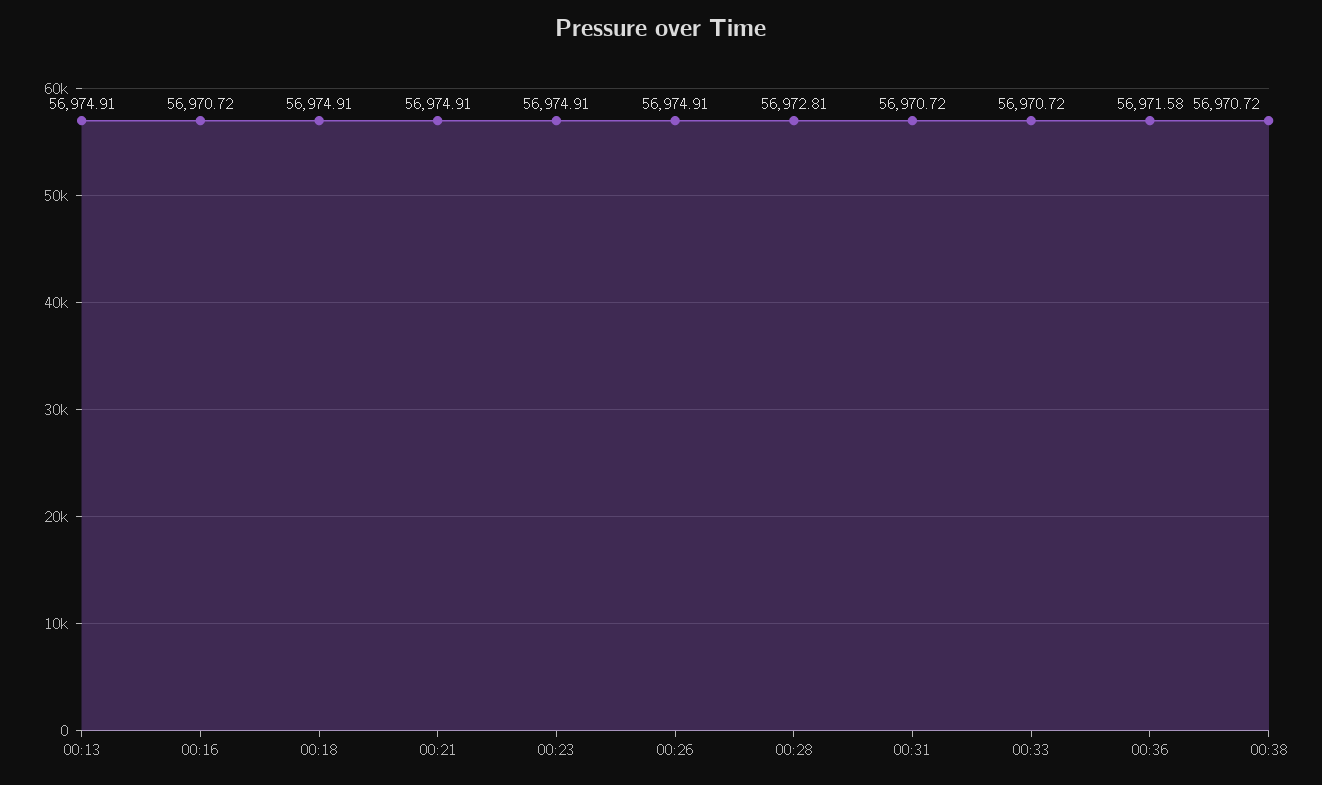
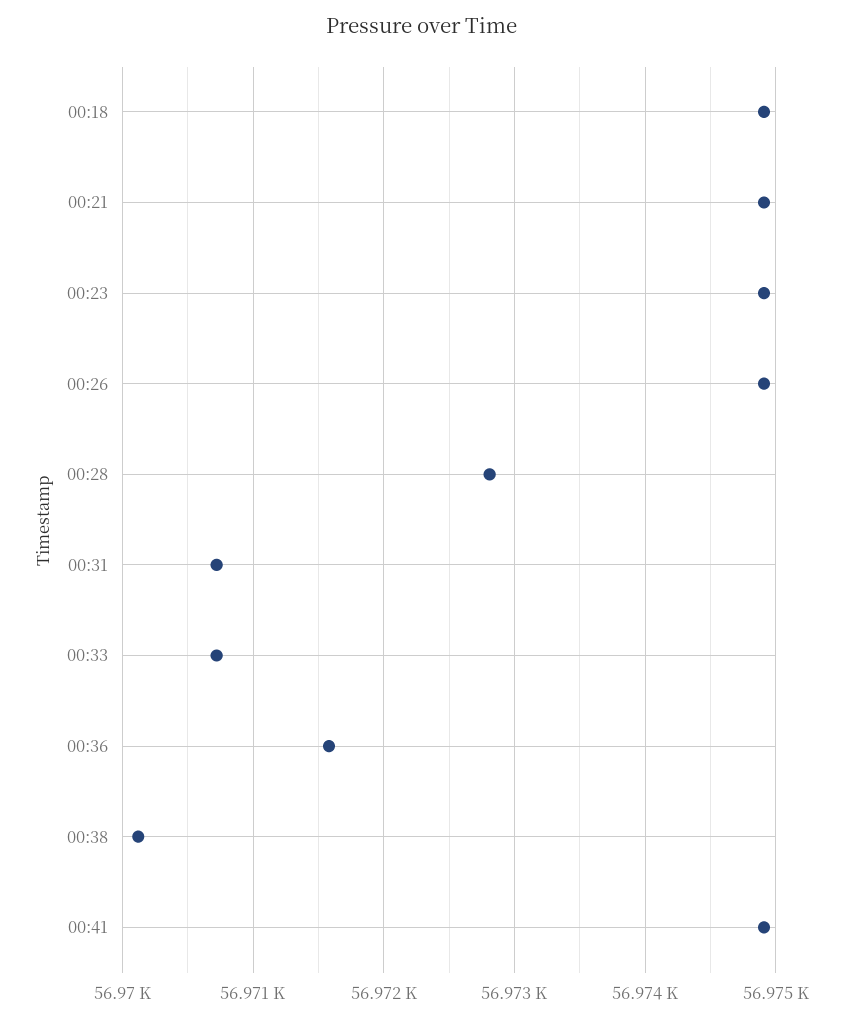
00:13: 56974.91 -> none
00:16: 56970.72 -> none
00:38: 56970.72 -> 56970.1
00:41: none -> 56974.9

